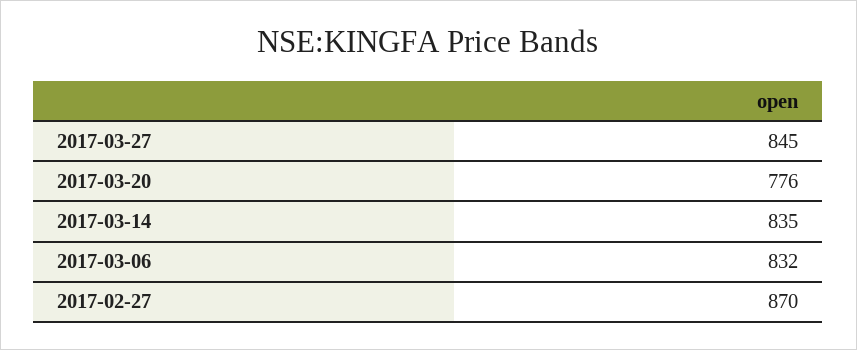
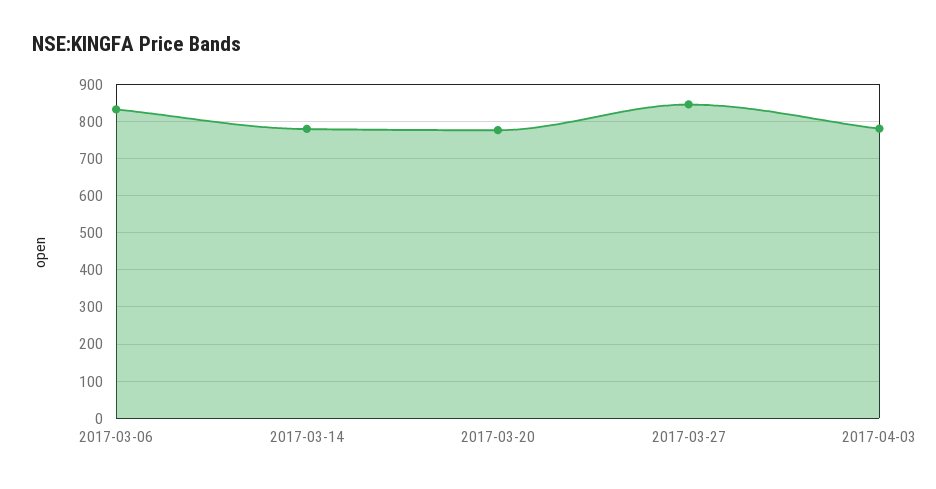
2017-03-14: 835 -> 780
2017-02-27: 870 -> none
2017-04-03: none -> 780

